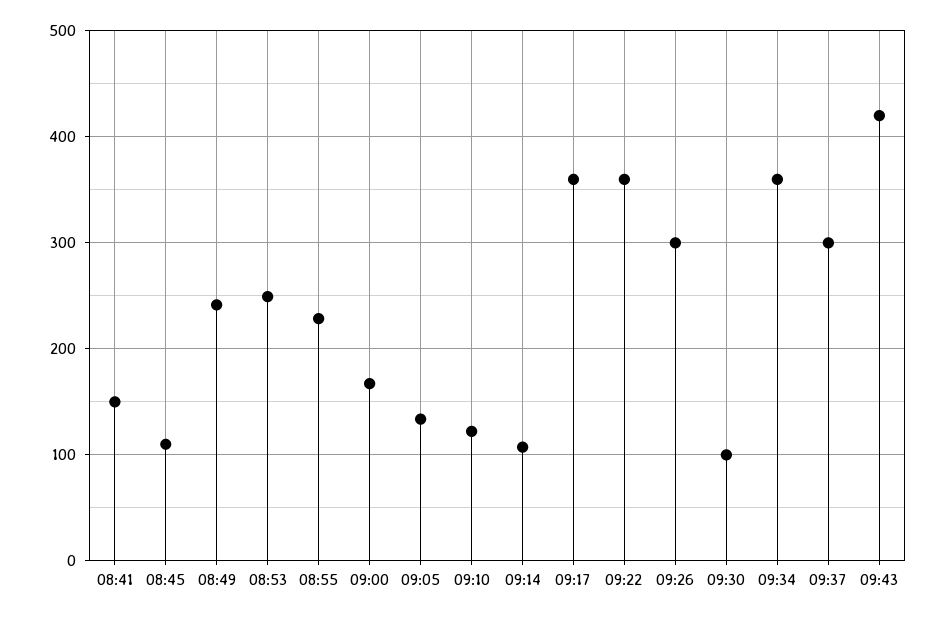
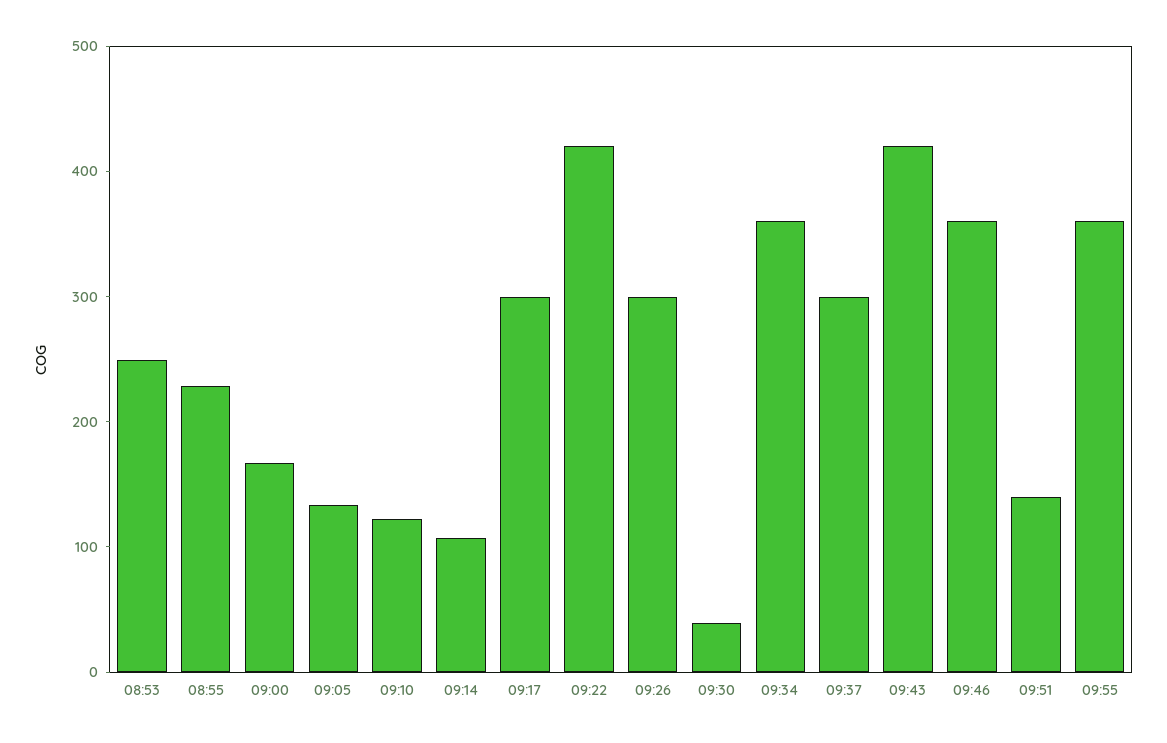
08:41: 150 -> none
08:45: 110 -> none
08:49: 240 -> none
09:17: 360 -> 300
09:22: 360 -> 420
09:30: 100 -> 40
09:46: none -> 360
09:51: none -> 140
09:55: none -> 360

